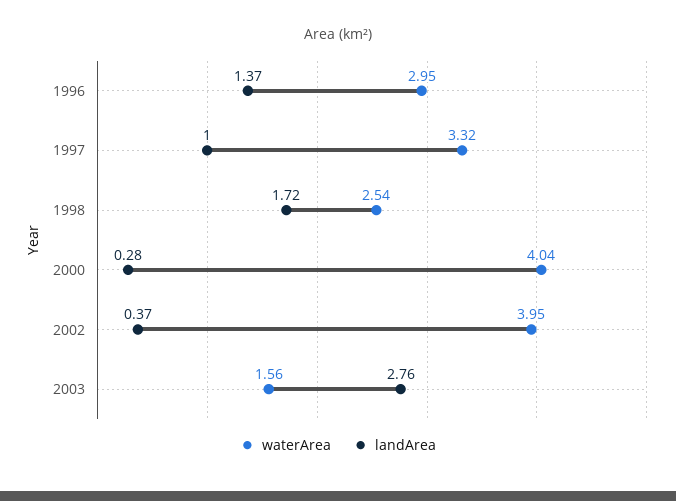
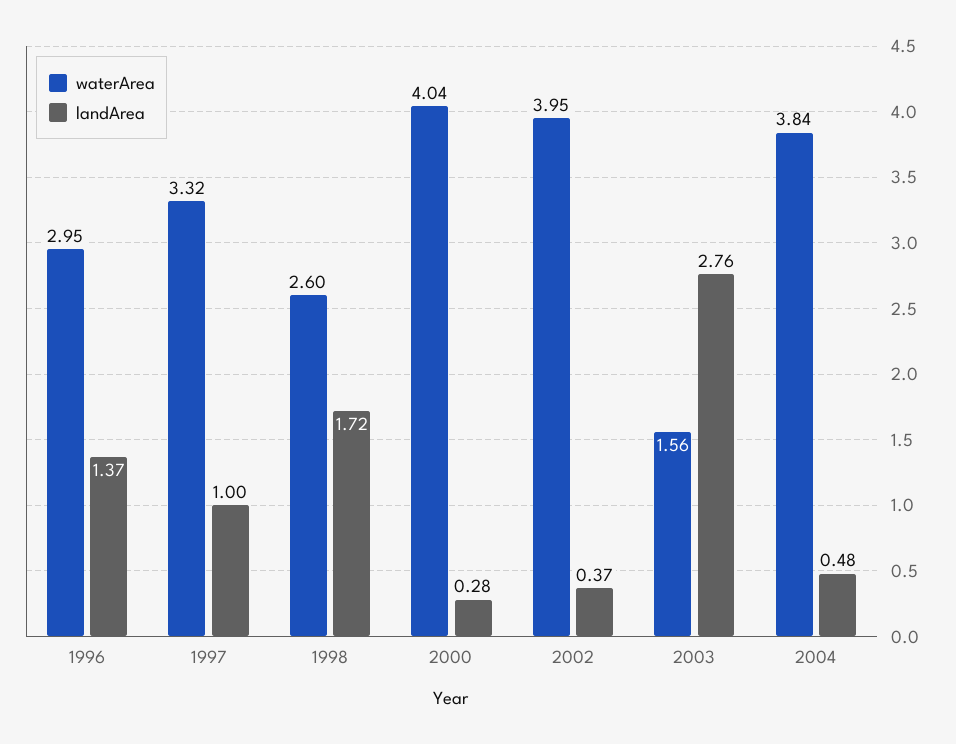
waterArea, 1998: 2.54 -> 2.6
waterArea, 2004: none -> 3.84
landArea, 2004: none -> 0.48

